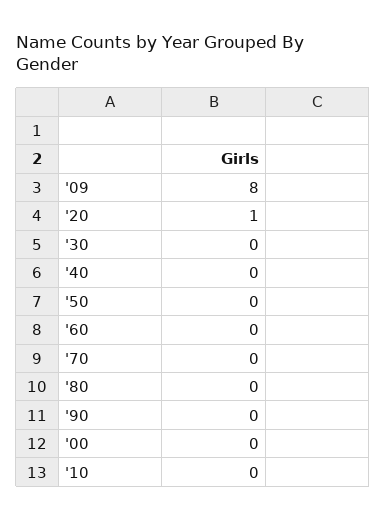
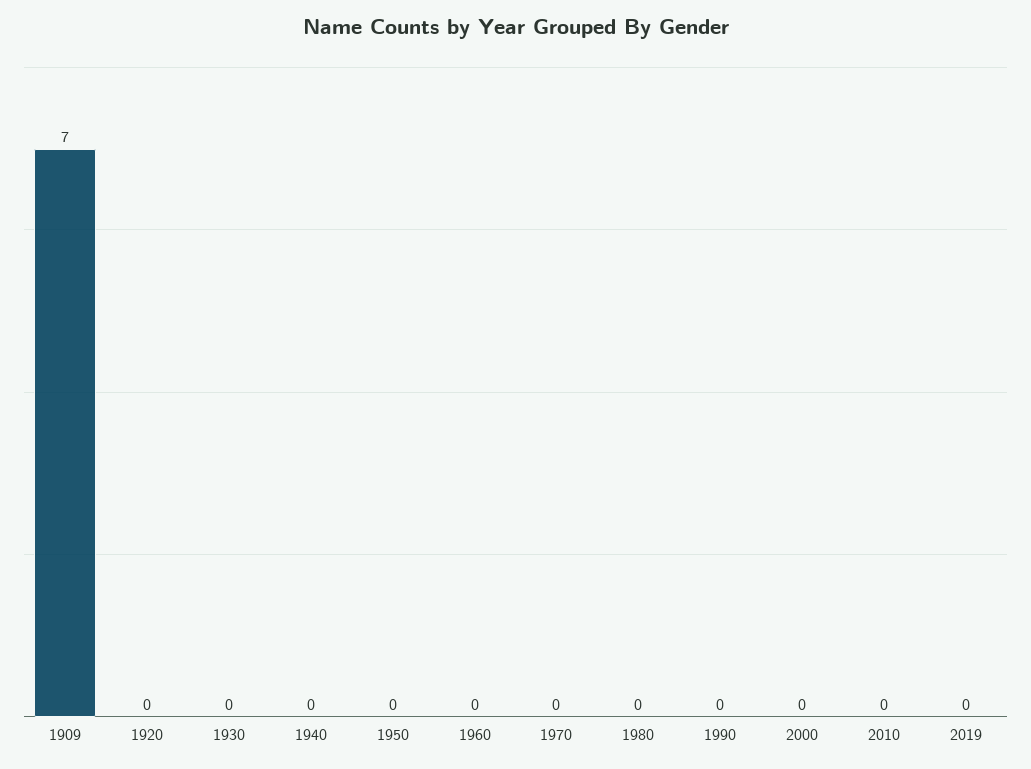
'09: 8 -> 7
'20: 1 -> 0
2019: none -> 0

